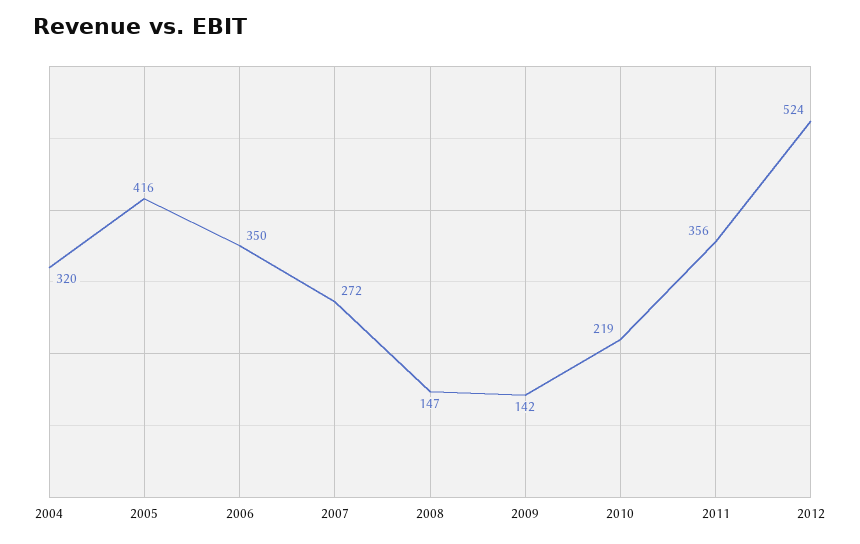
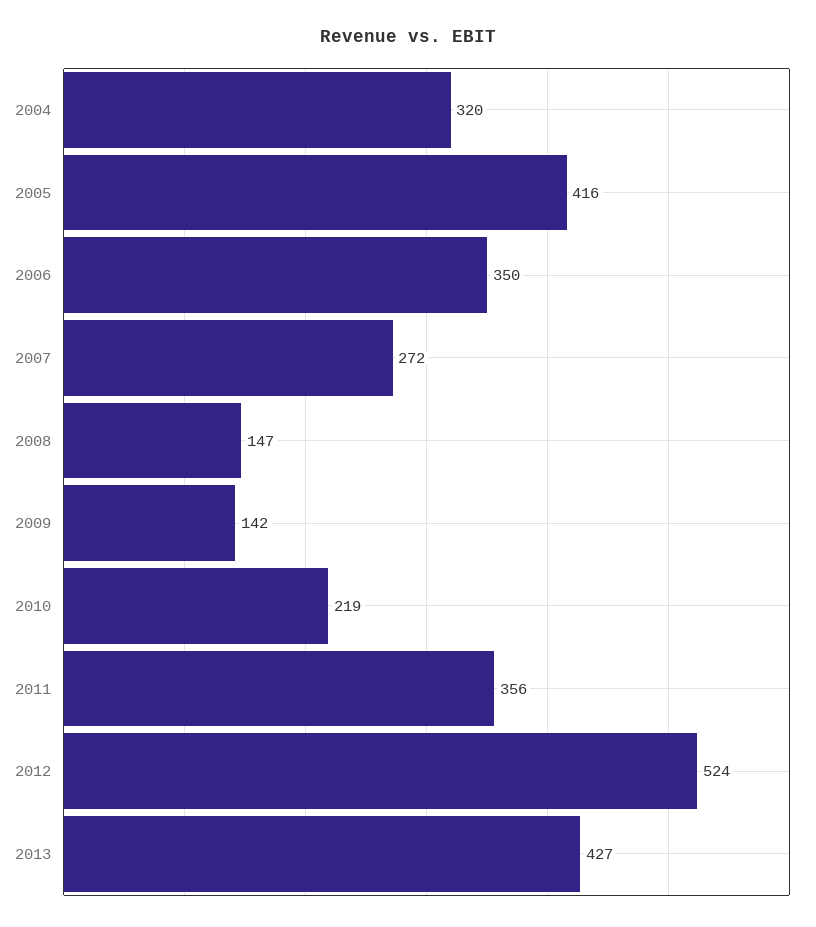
2013: none -> 427

